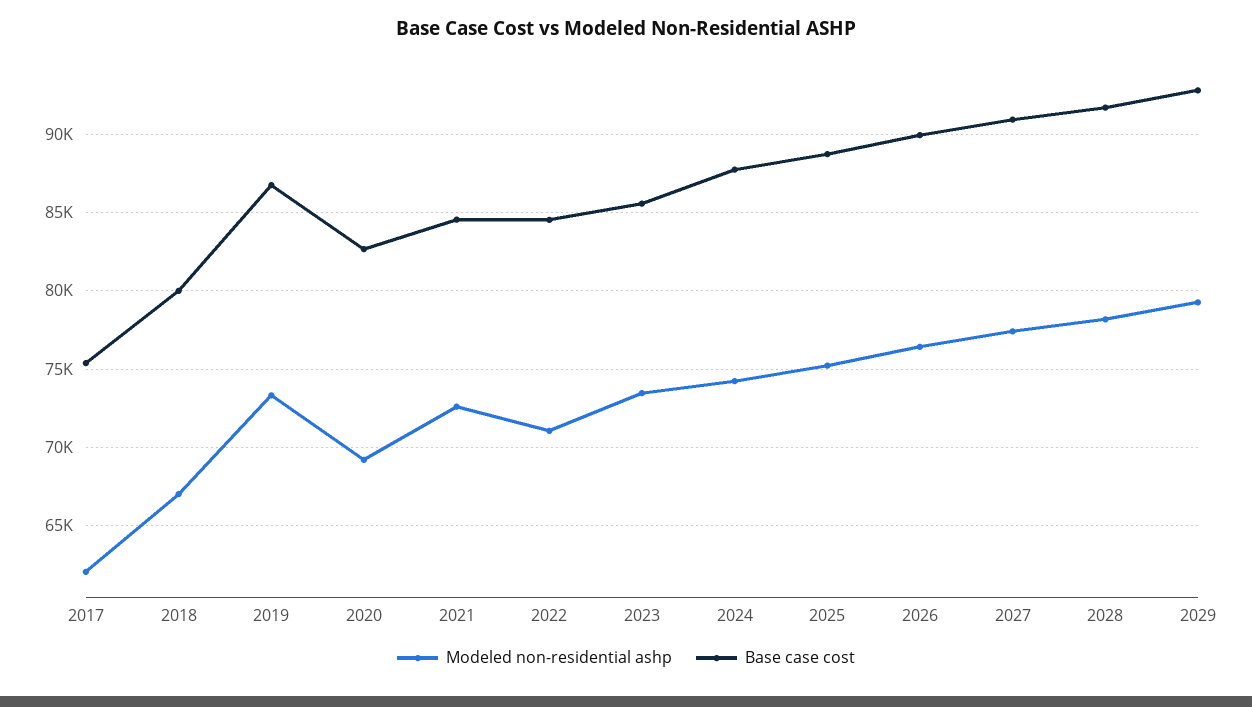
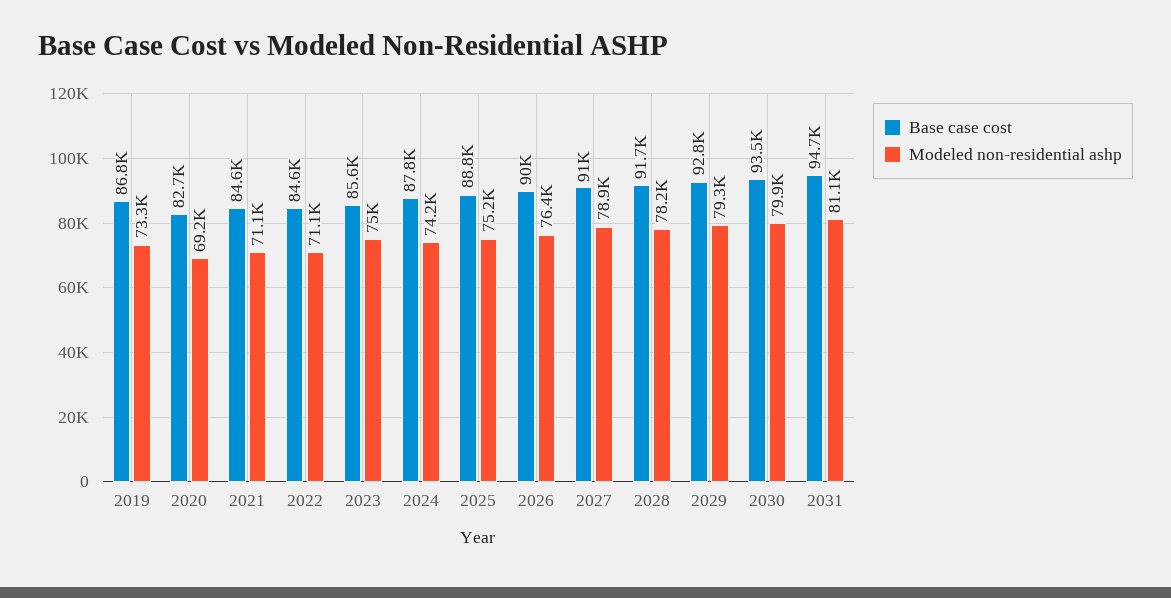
Modeled non-residential ashp, 2017: 62000 -> none
Base case cost, 2017: 75500 -> none
Modeled non-residential ashp, 2018: 67000 -> none
Base case cost, 2018: 80000 -> none
Modeled non-residential ashp, 2021: 72500 -> 71100
Modeled non-residential ashp, 2023: 73500 -> 75000
Modeled non-residential ashp, 2027: 77500 -> 78900
Base case cost, 2030: none -> 93500
Modeled non-residential ashp, 2030: none -> 79900
Base case cost, 2031: none -> 94700
Modeled non-residential ashp, 2031: none -> 81100

